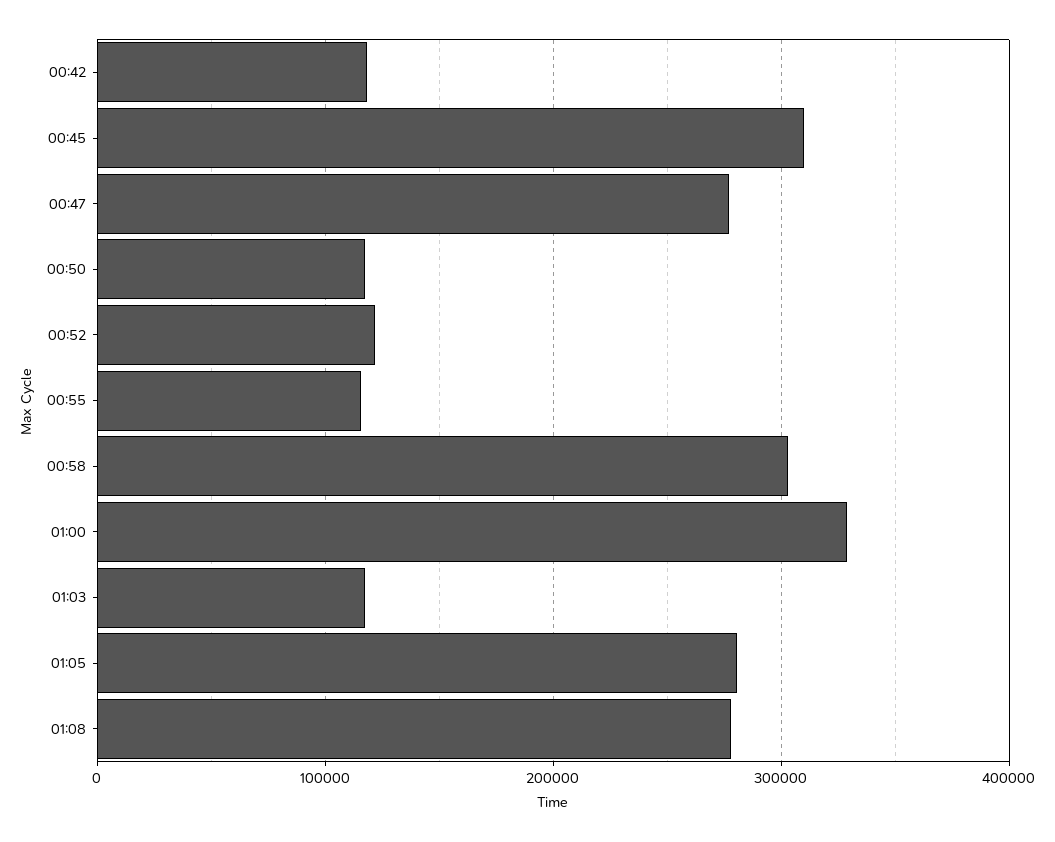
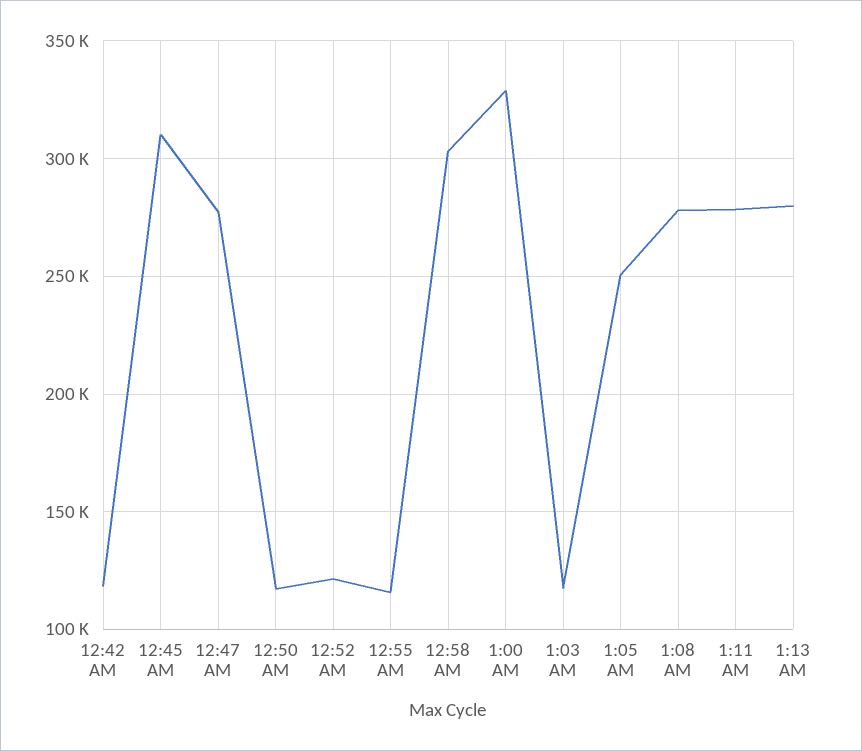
01:05: 280000 -> 250000
1:11 AM: none -> 280000
1:13 AM: none -> 280000

